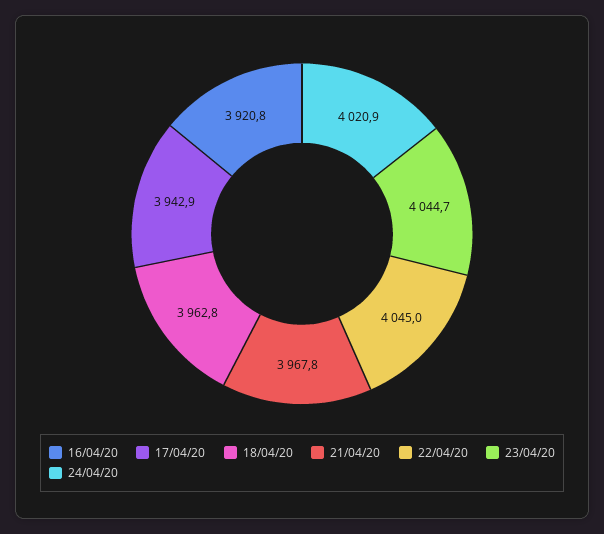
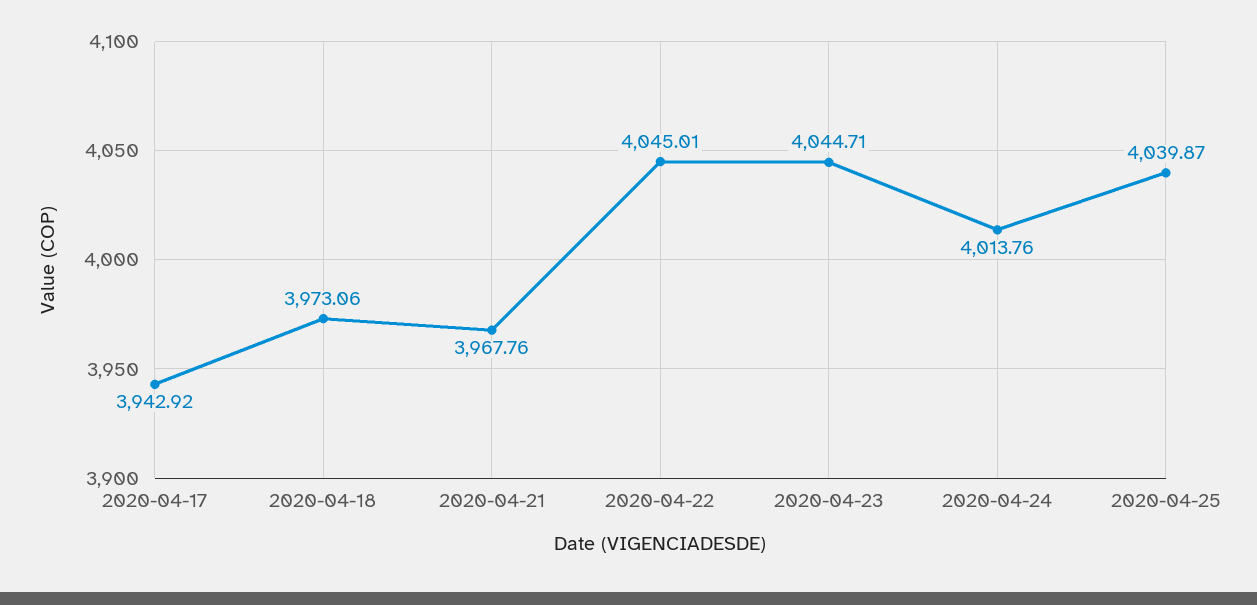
16/04/20: 3920.8 -> none
18/04/20: 3962.8 -> 3973.06
24/04/20: 4020.9 -> 4013.76
2020-04-25: none -> 4039.87

